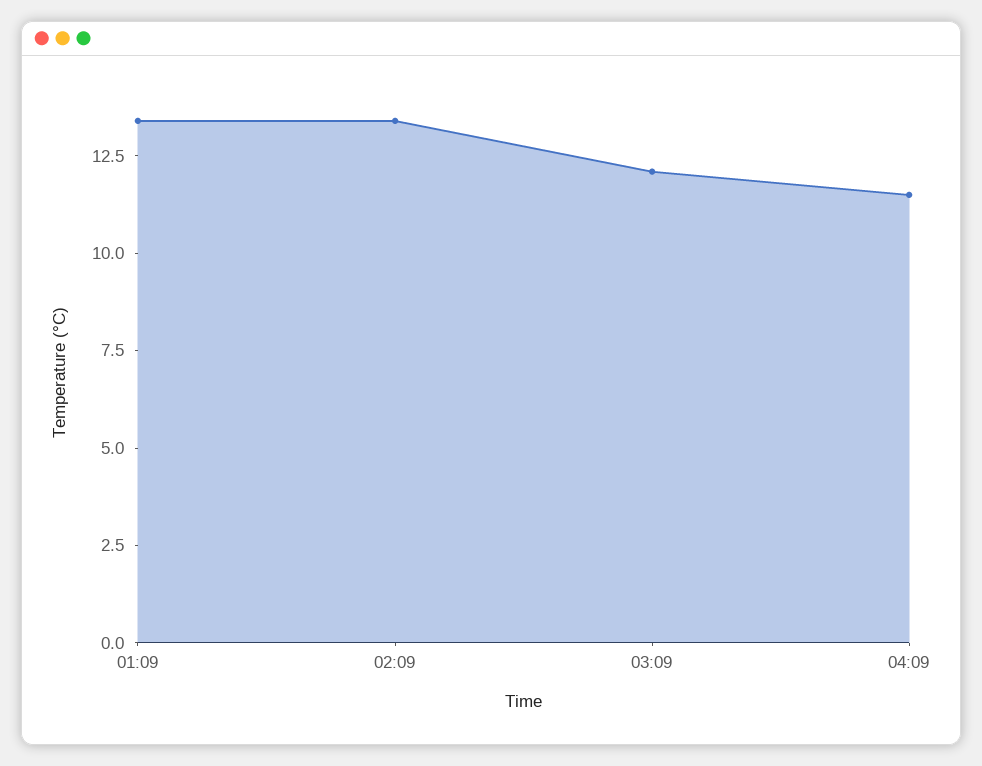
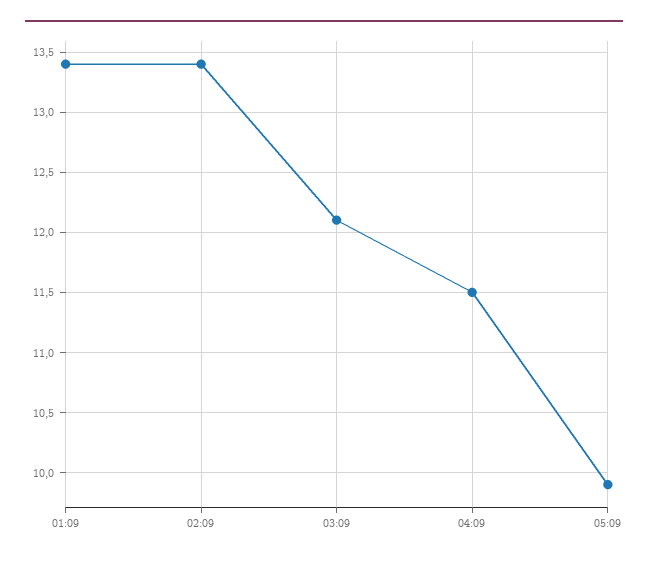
05:09: none -> 9.9

